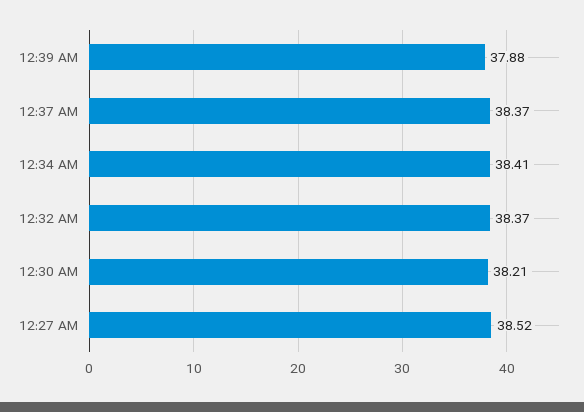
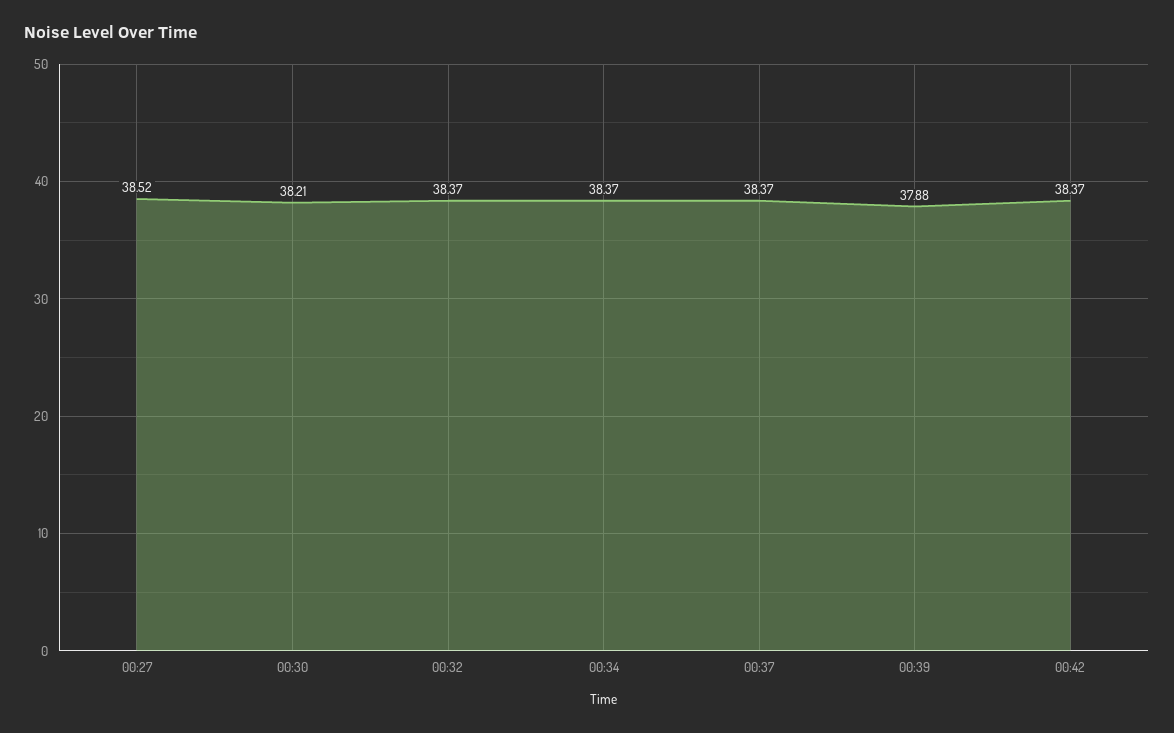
12:34 AM: 38.41 -> 38.37
00:42: none -> 38.37

